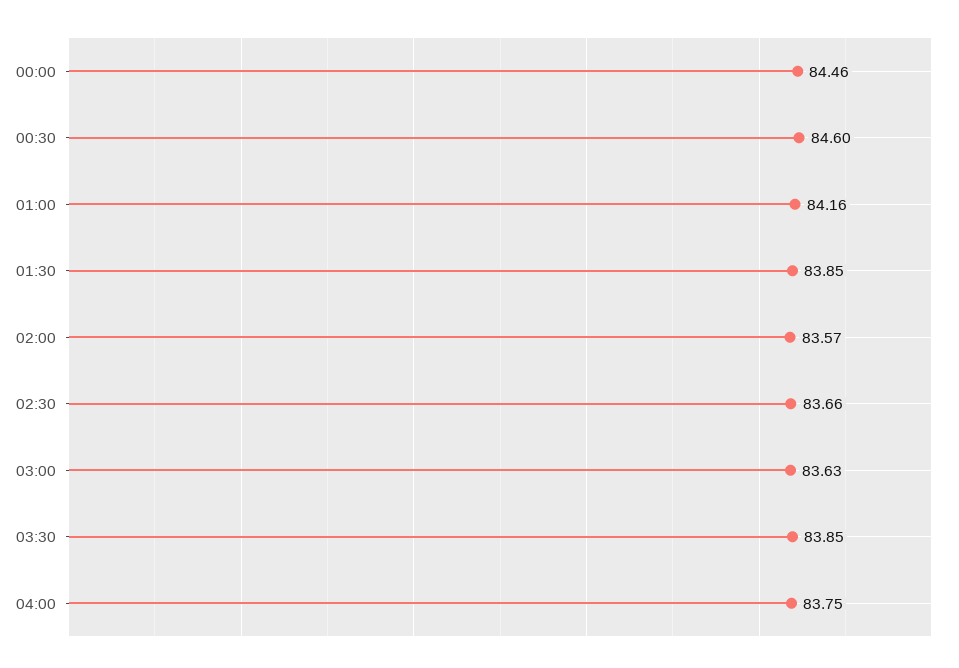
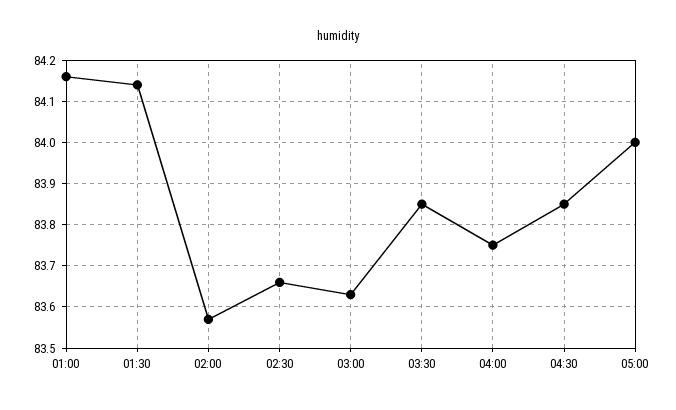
00:00: 84.46 -> none
00:30: 84.6 -> none
01:30: 83.85 -> 84.15
04:30: none -> 83.85
05:00: none -> 84

